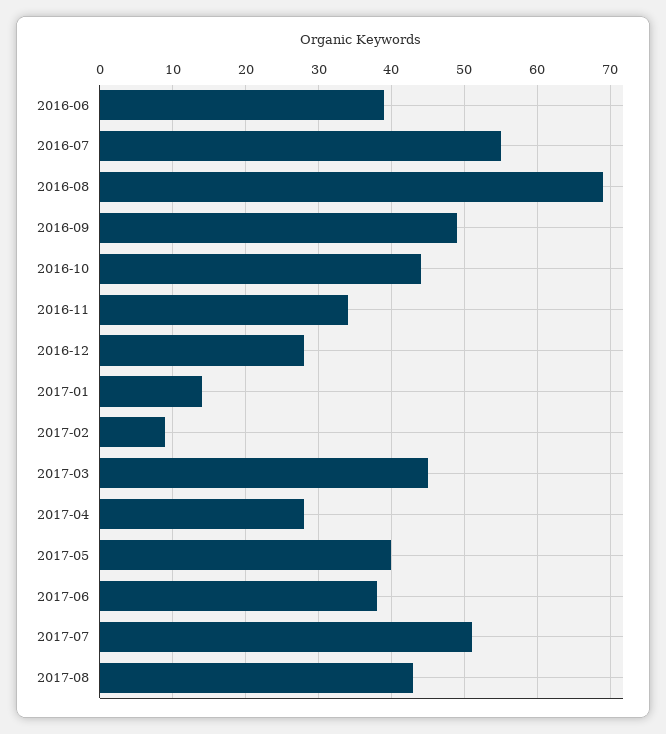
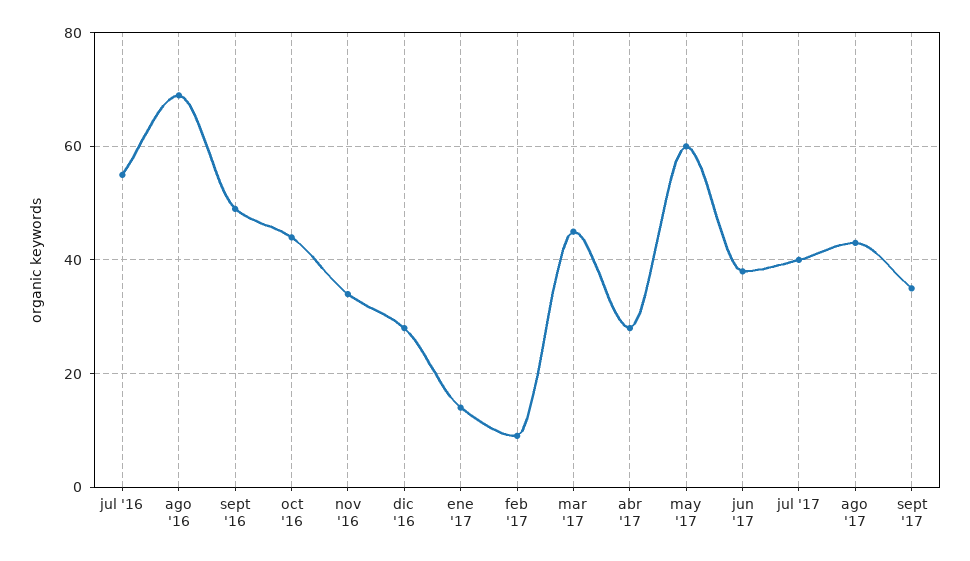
2016-06: 39 -> none
2017-05: 40 -> 60
2017-07: 51 -> 40
sept '17: none -> 35

